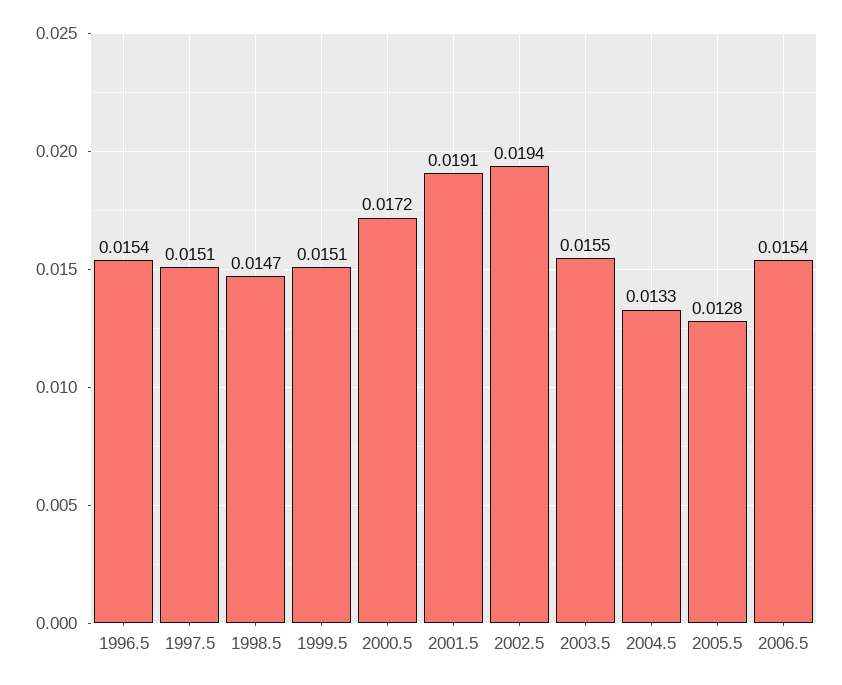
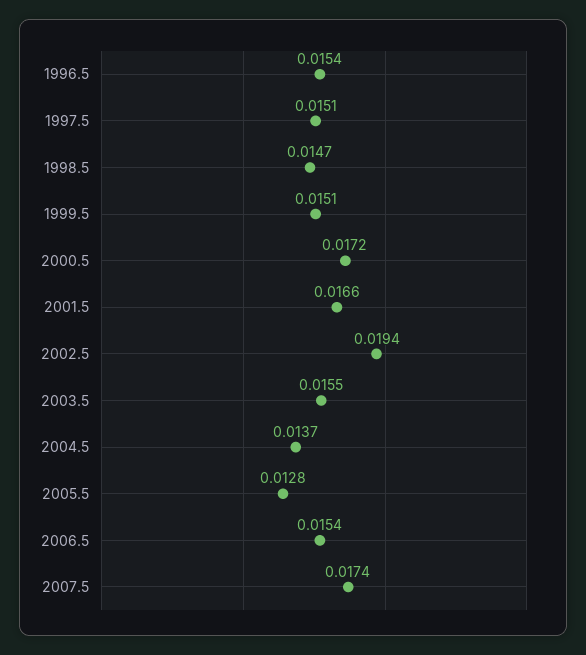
2001.5: 0.0191 -> 0.0166
2004.5: 0.0133 -> 0.0137
2007.5: none -> 0.0174

